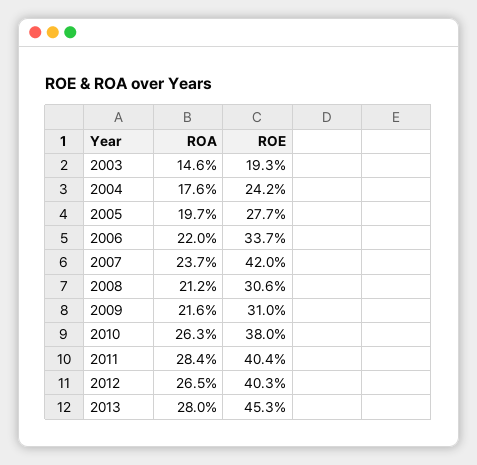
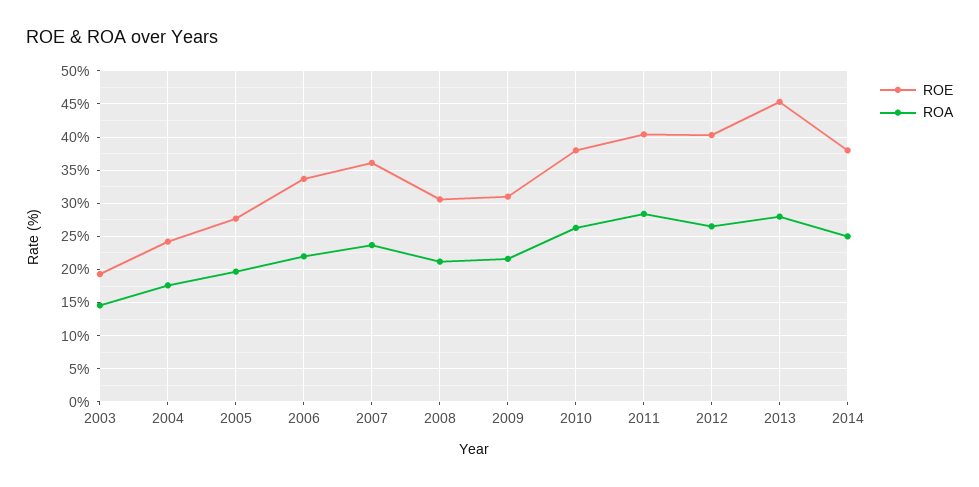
ROE, 2007: 42 -> 36
ROE, 2014: none -> 38
ROA, 2014: none -> 25

